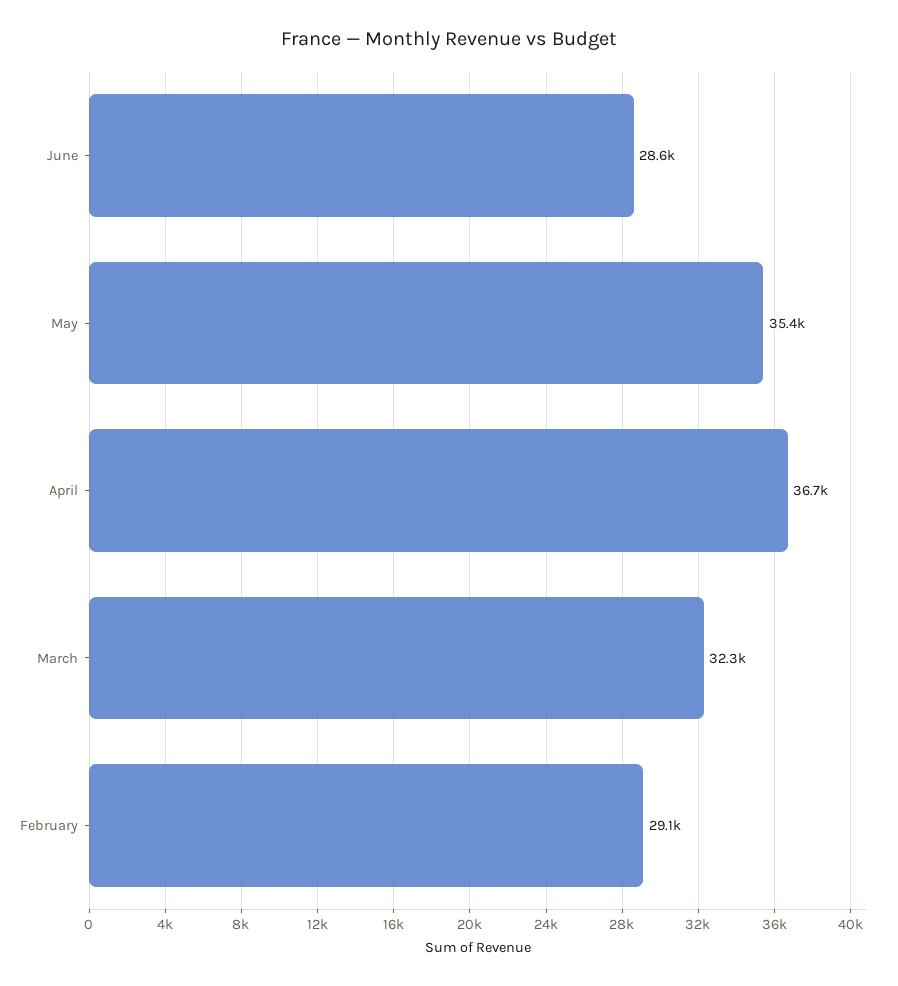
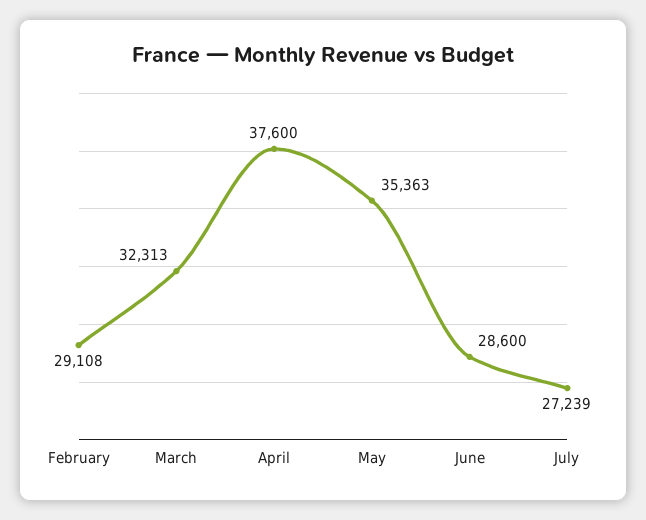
April: 36700 -> 37600
July: none -> 27239

